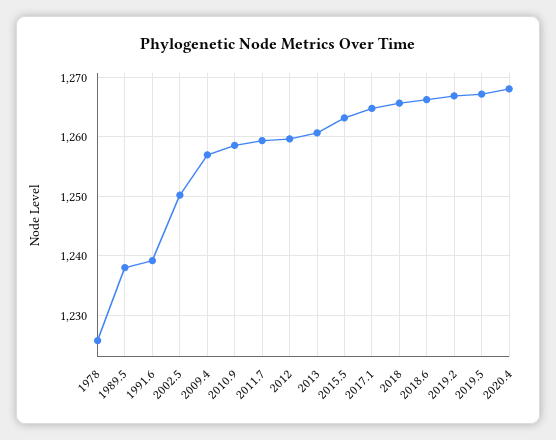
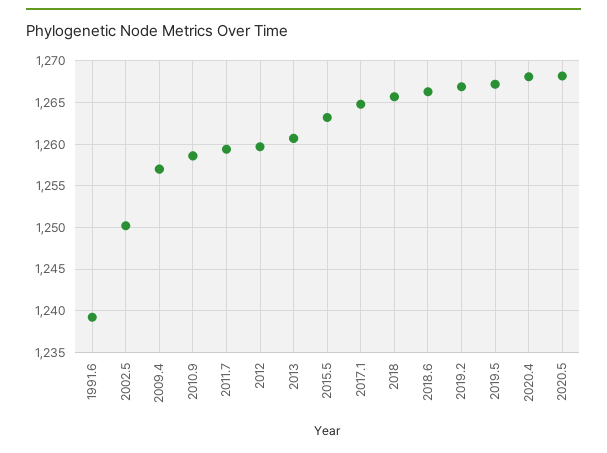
1978: 1226 -> none
1989.5: 1238 -> none
2020.5: none -> 1268

